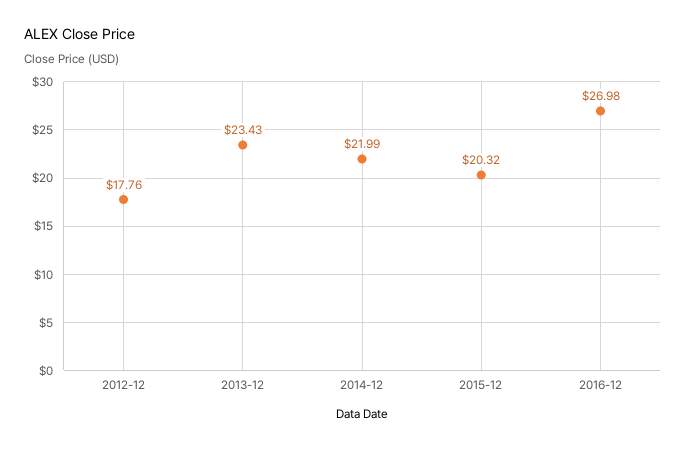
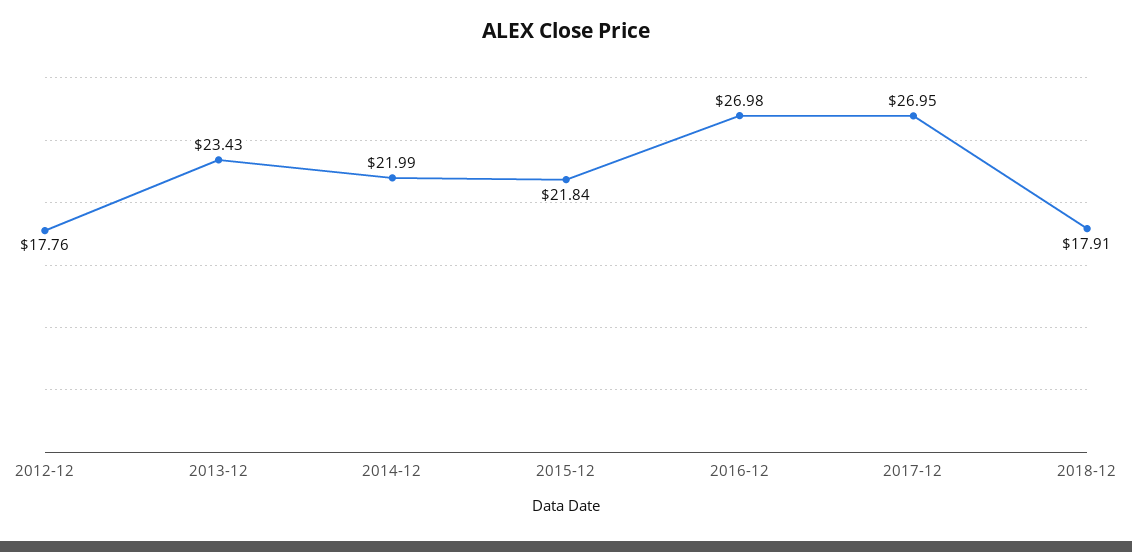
2015-12: 20.32 -> 21.84
2017-12: none -> 26.95
2018-12: none -> 17.91

